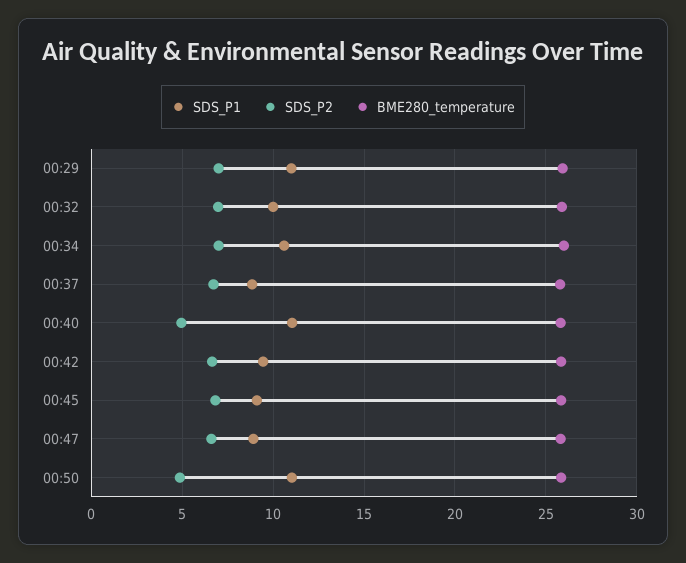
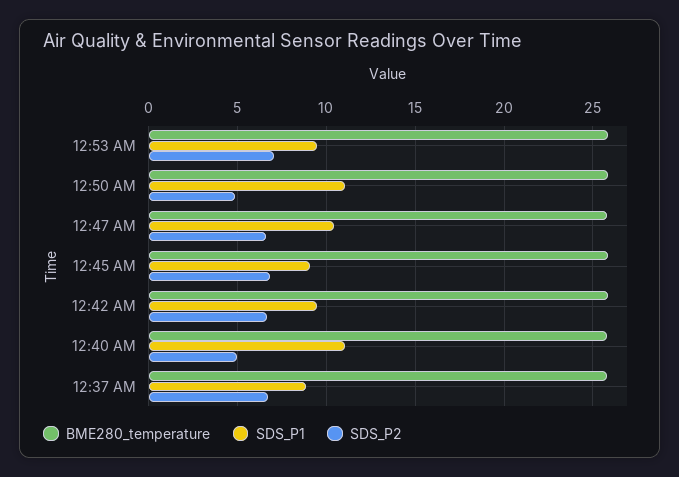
SDS_P1, 00:29: 11 -> none
SDS_P2, 00:29: 7 -> none
BME280_temperature, 00:29: 26 -> none
SDS_P1, 00:32: 10 -> none
SDS_P2, 00:32: 7 -> none
BME280_temperature, 00:32: 26 -> none
SDS_P1, 00:34: 10.5 -> none
SDS_P2, 00:34: 7 -> none
BME280_temperature, 00:34: 26 -> none
SDS_P1, 00:47: 9 -> 10.5
BME280_temperature, 12:53 AM: none -> 26
SDS_P1, 12:53 AM: none -> 9.5
SDS_P2, 12:53 AM: none -> 7

